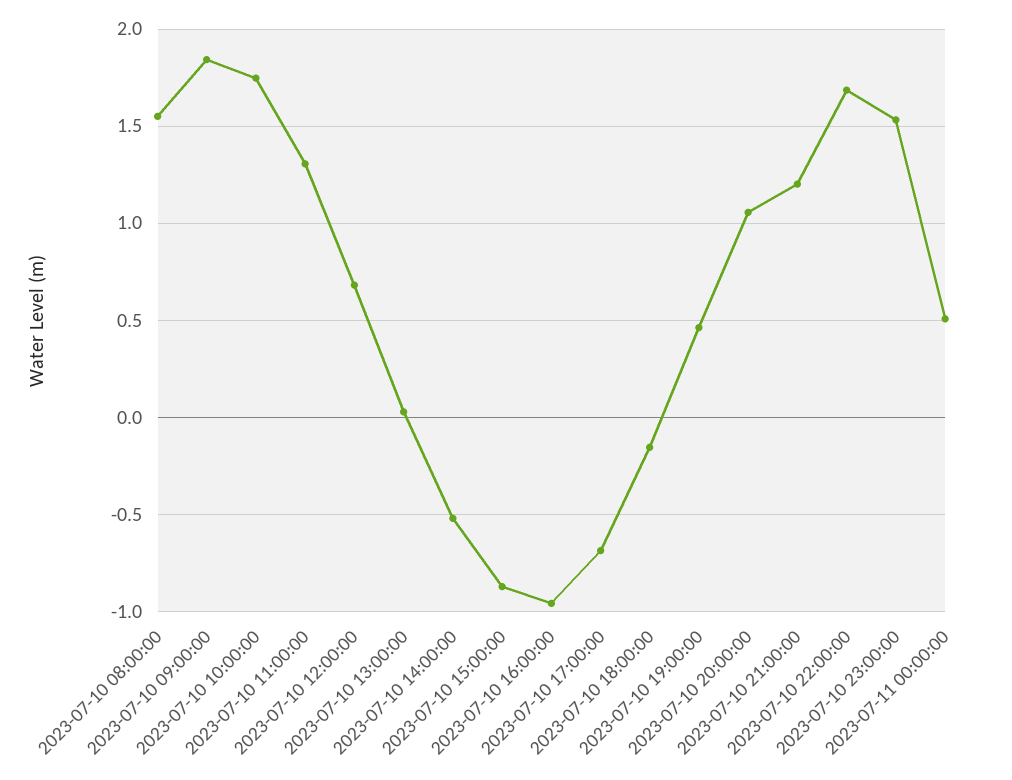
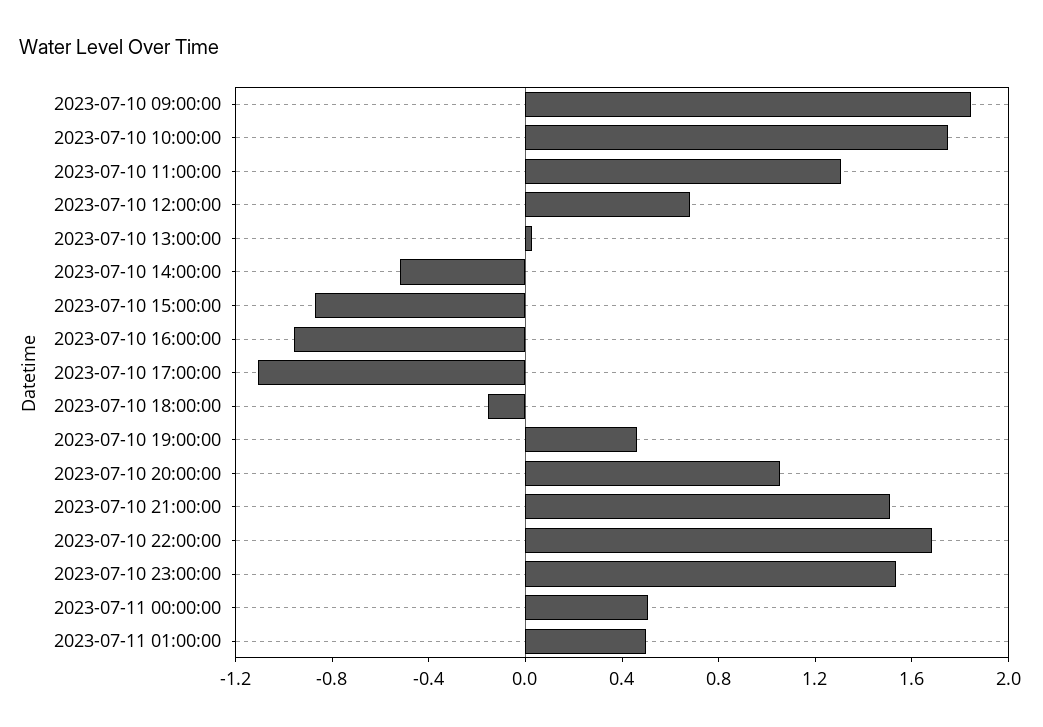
2023-07-10 08:00:00: 1.55 -> none
2023-07-10 17:00:00: -0.7 -> -1.1
2023-07-10 21:00:00: 1.2 -> 1.5
2023-07-11 01:00:00: none -> 0.5

